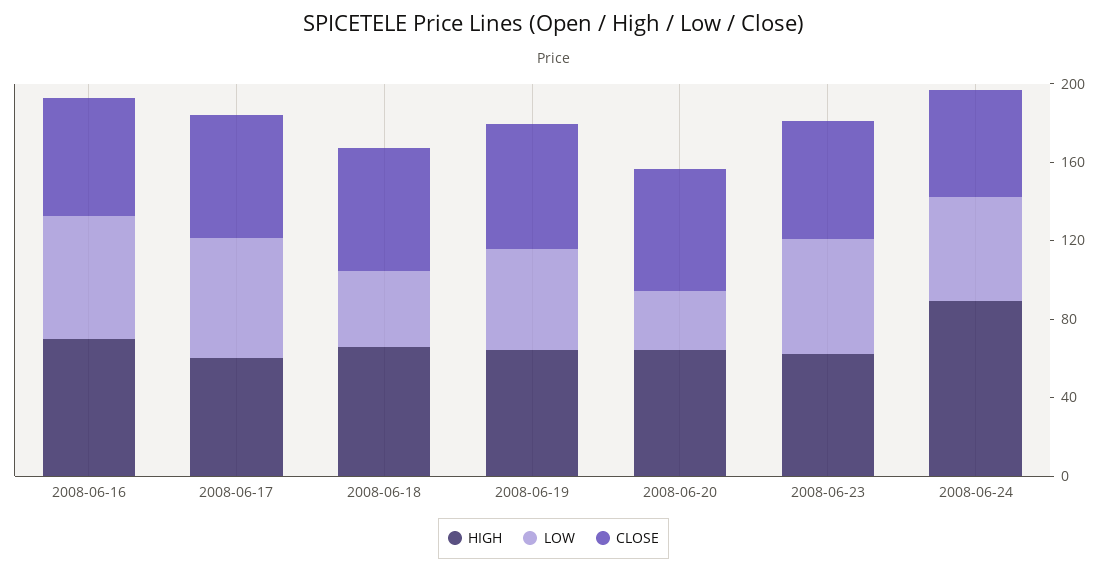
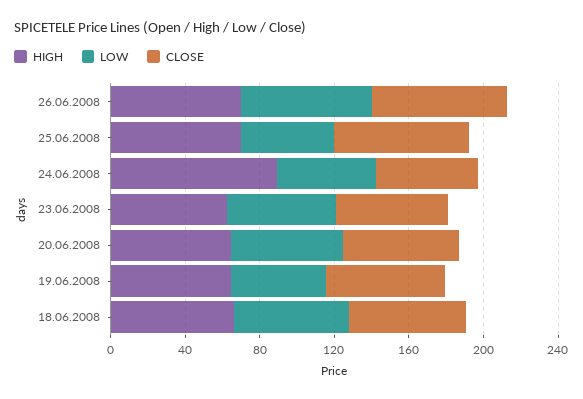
HIGH, 2008-06-16: 70 -> none
LOW, 2008-06-16: 60 -> none
CLOSE, 2008-06-16: 60 -> none
HIGH, 2008-06-17: 60 -> none
LOW, 2008-06-17: 60 -> none
CLOSE, 2008-06-17: 60 -> none
LOW, 2008-06-18: 40 -> 60
LOW, 2008-06-20: 30 -> 60
HIGH, 26.06.2008: none -> 70
LOW, 26.06.2008: none -> 70
CLOSE, 26.06.2008: none -> 70
HIGH, 25.06.2008: none -> 70
LOW, 25.06.2008: none -> 50
CLOSE, 25.06.2008: none -> 70

